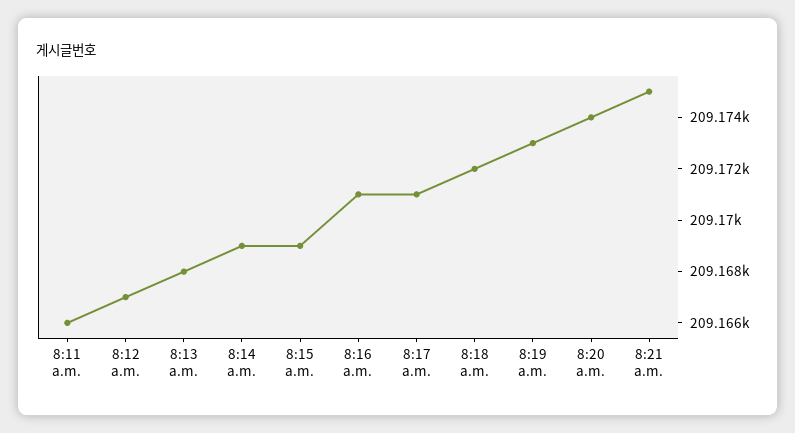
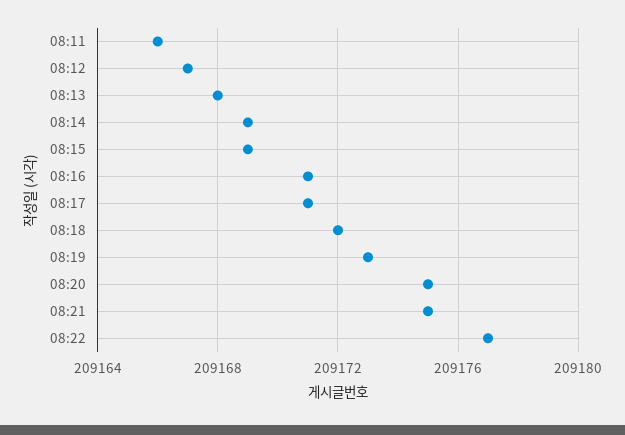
8:20 a.m.: 209174 -> 209175
08:22: none -> 209177

